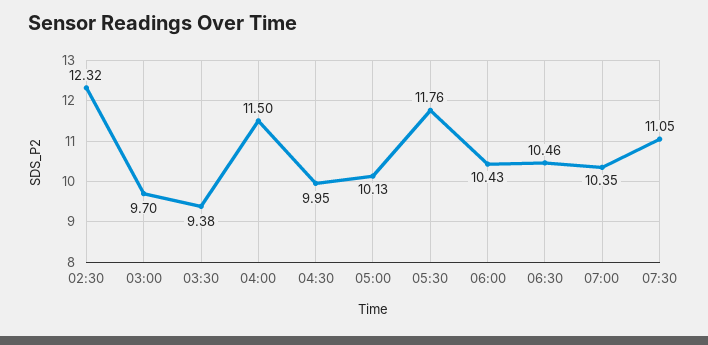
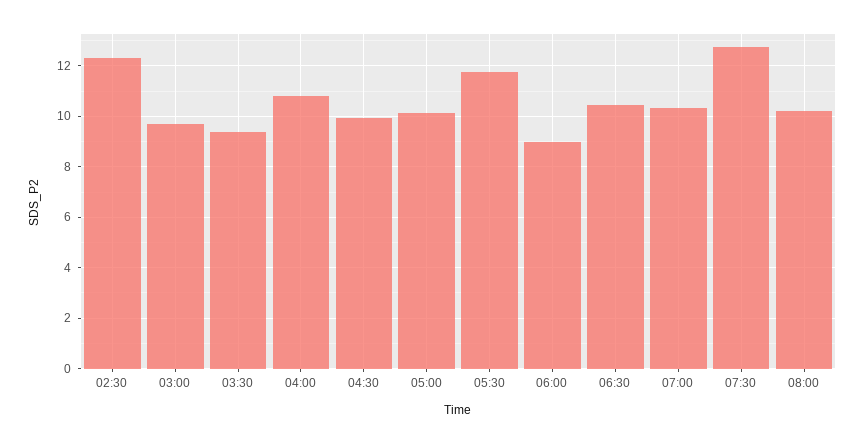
04:00: 11.5 -> 10.75
06:00: 10.43 -> 9
07:30: 11.05 -> 12.75
08:00: none -> 10.25

